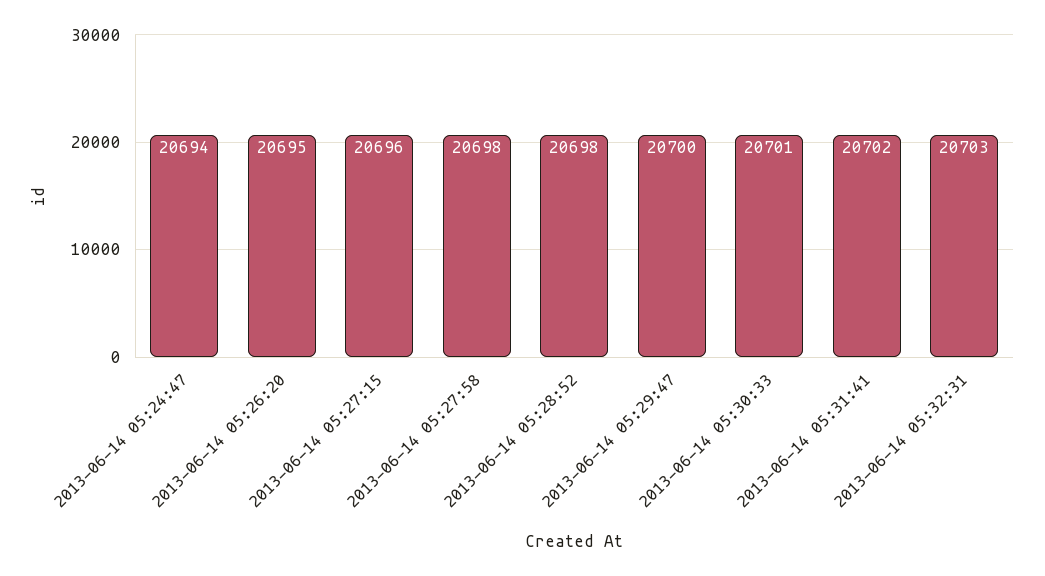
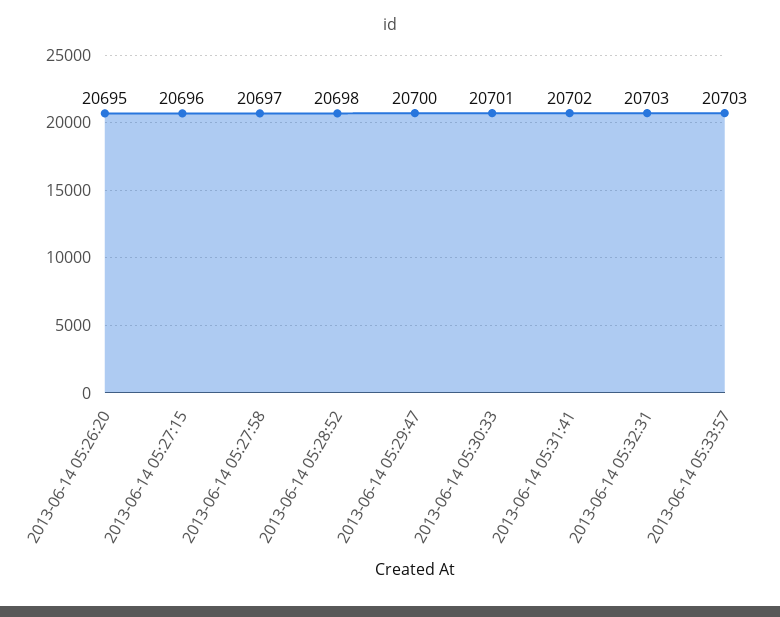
2013-06-14 05:24:47: 20694 -> none
2013-06-14 05:27:58: 20698 -> 20697
2013-06-14 05:33:57: none -> 20703

